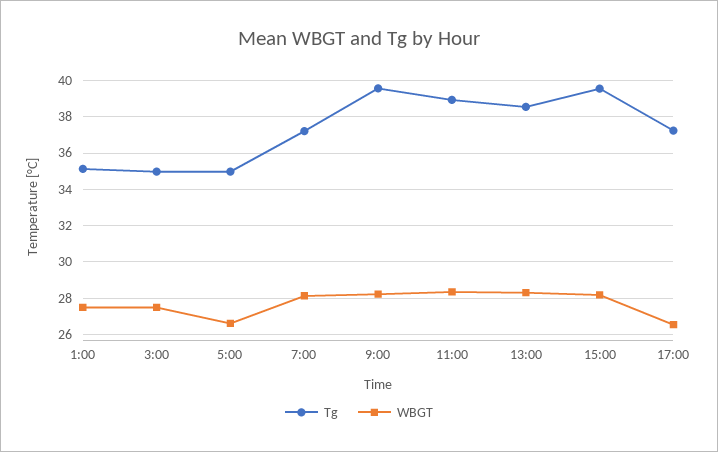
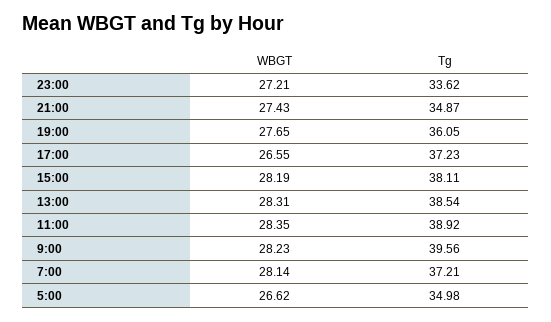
Tg, 1:00: 35 -> none
WBGT, 1:00: 27.5 -> none
Tg, 3:00: 35 -> none
WBGT, 3:00: 27.5 -> none
Tg, 15:00: 39.5 -> 38.11
WBGT, 23:00: none -> 27.21
Tg, 23:00: none -> 33.62
WBGT, 21:00: none -> 27.43
Tg, 21:00: none -> 34.87
WBGT, 19:00: none -> 27.65
Tg, 19:00: none -> 36.05

